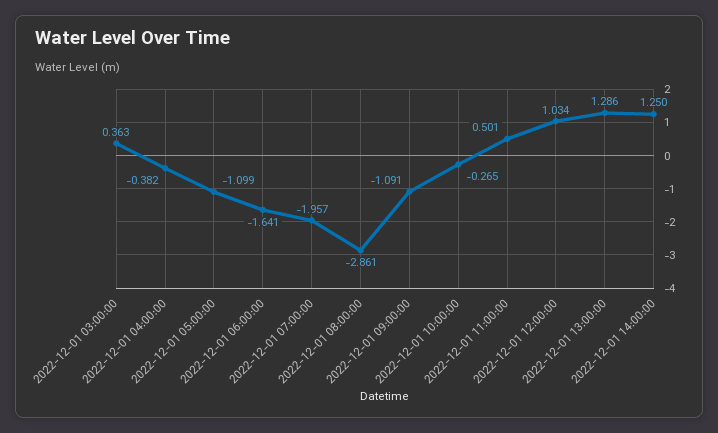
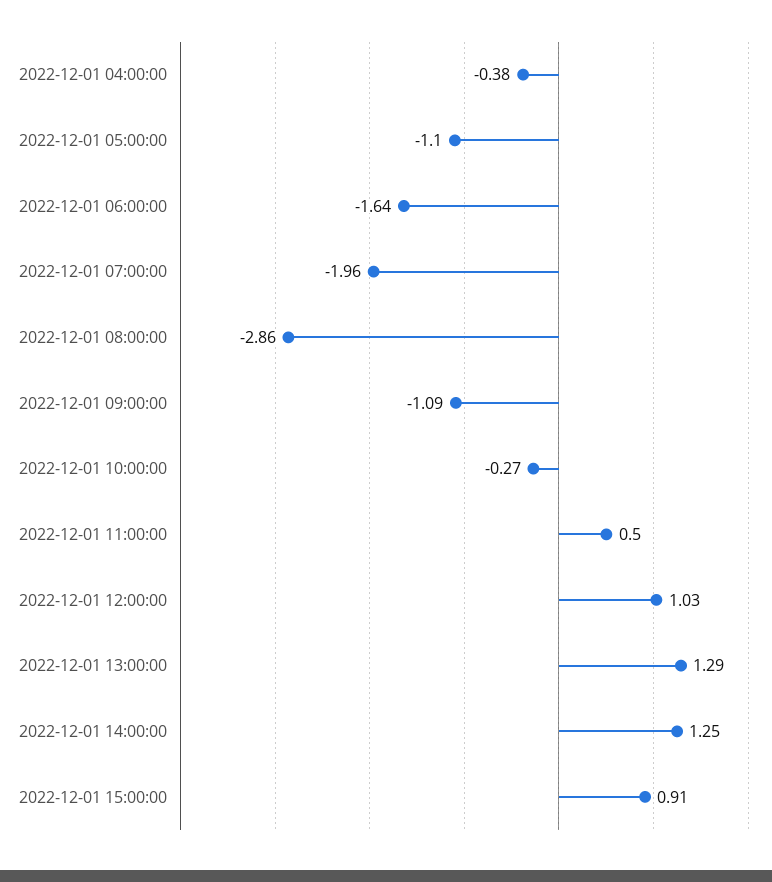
2022-12-01 03:00:00: 0.363 -> none
2022-12-01 15:00:00: none -> 0.91

